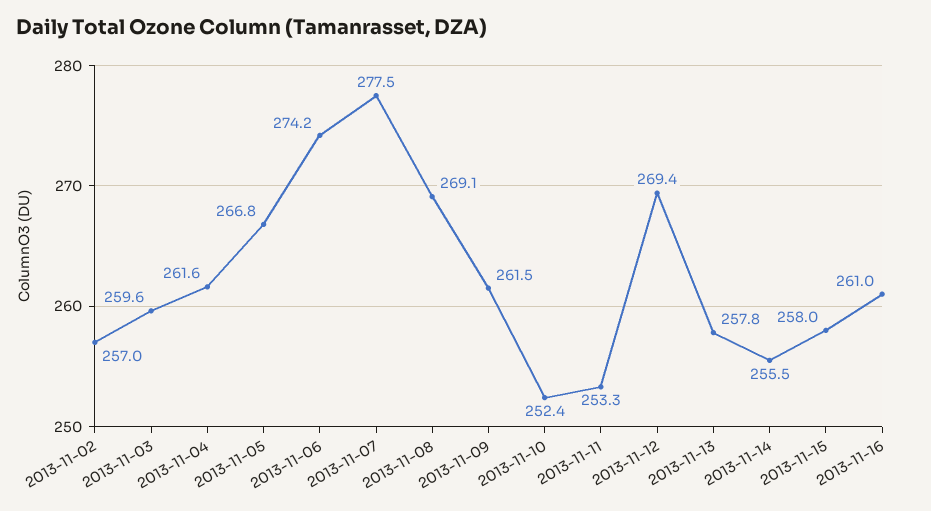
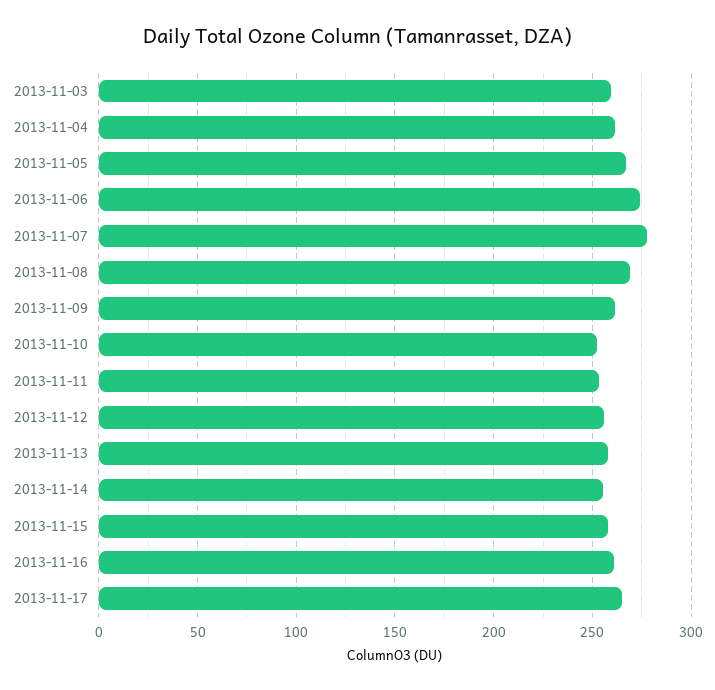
2013-11-02: 257 -> none
2013-11-12: 269.4 -> 255
2013-11-17: none -> 265

